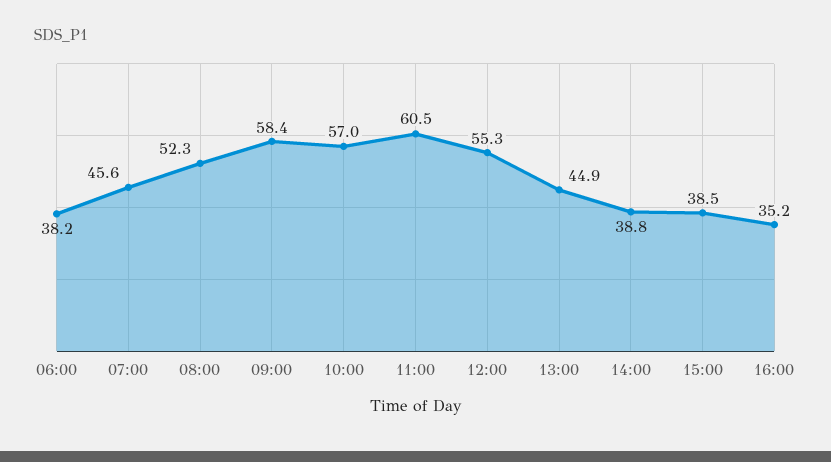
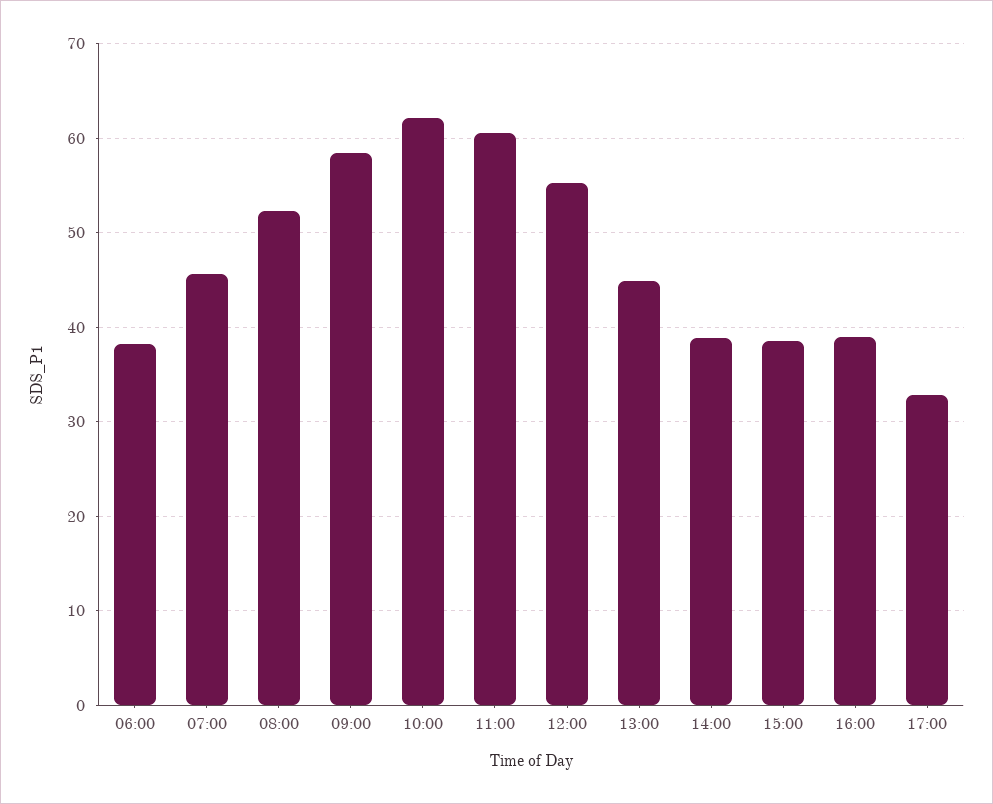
10:00: 57 -> 62
16:00: 35.2 -> 39
17:00: none -> 33

